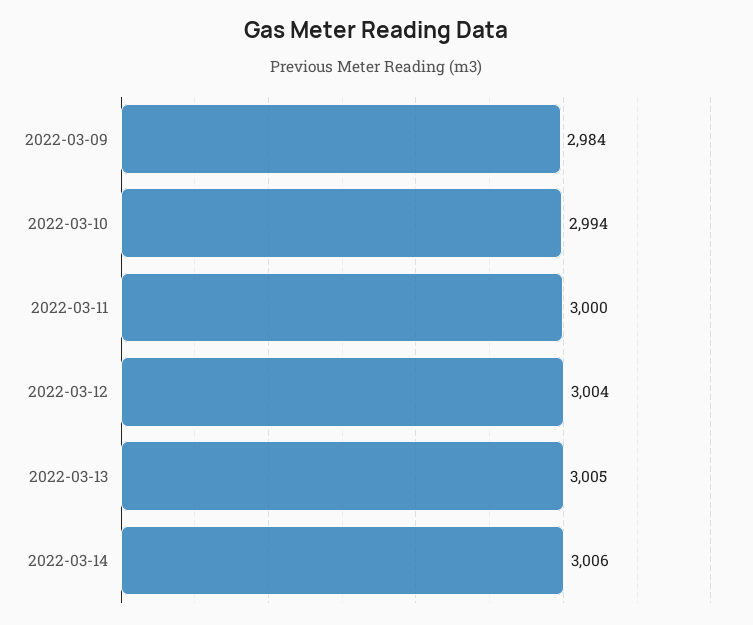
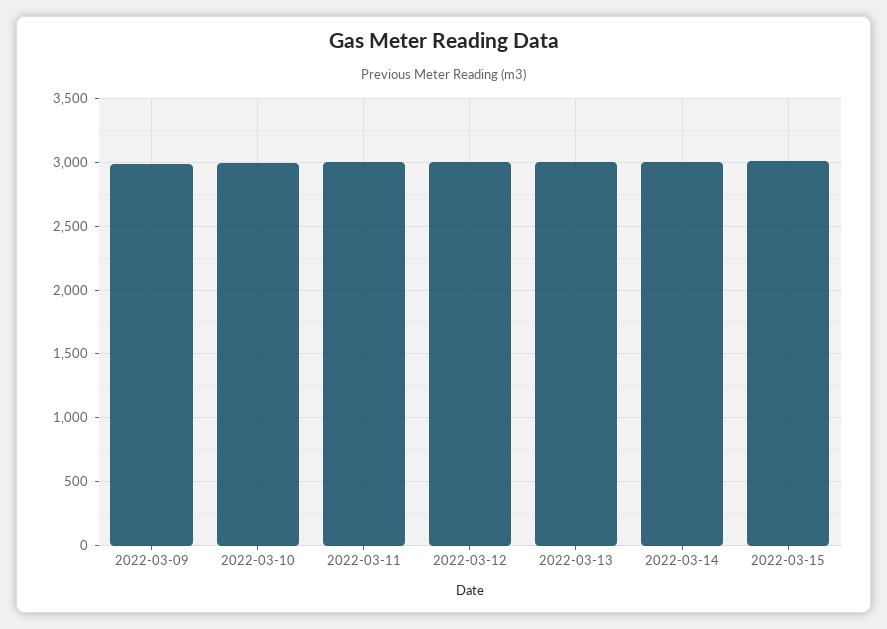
2022-03-15: none -> 3000

